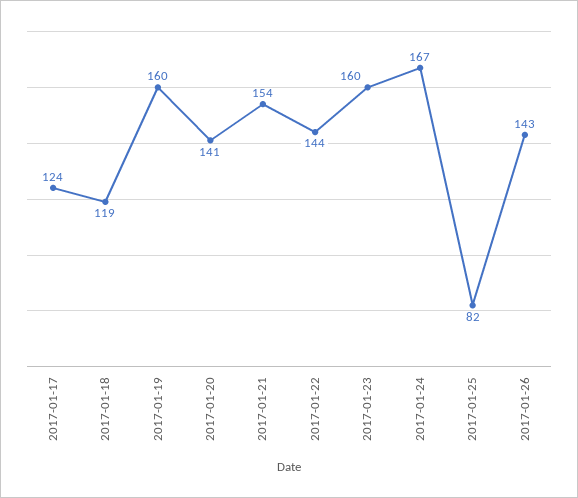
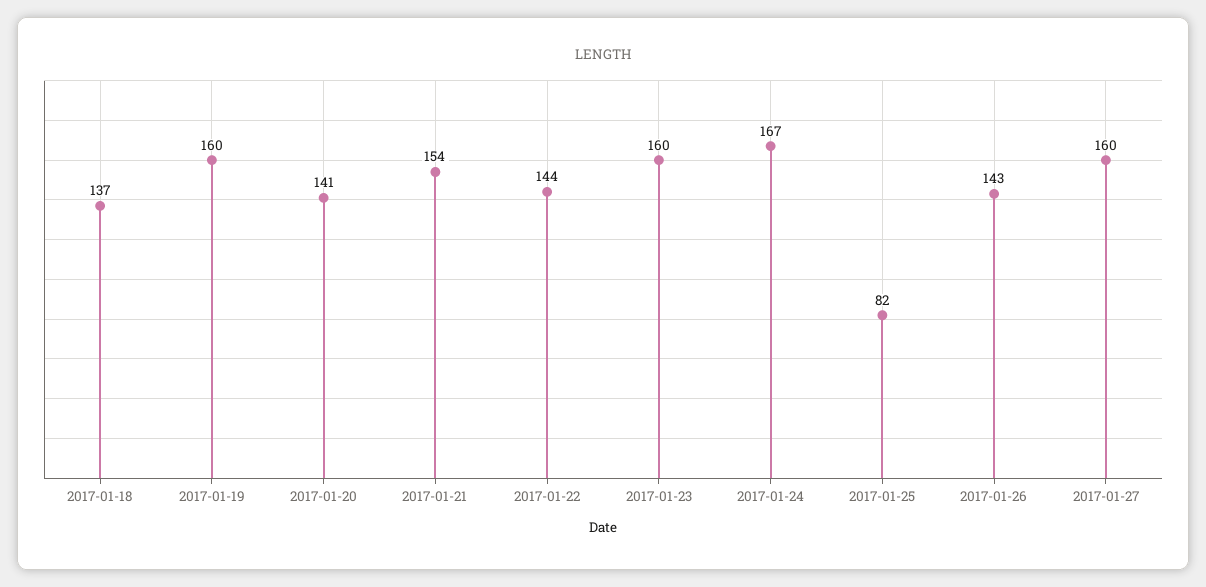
2017-01-17: 124 -> none
2017-01-18: 119 -> 137
2017-01-27: none -> 160

